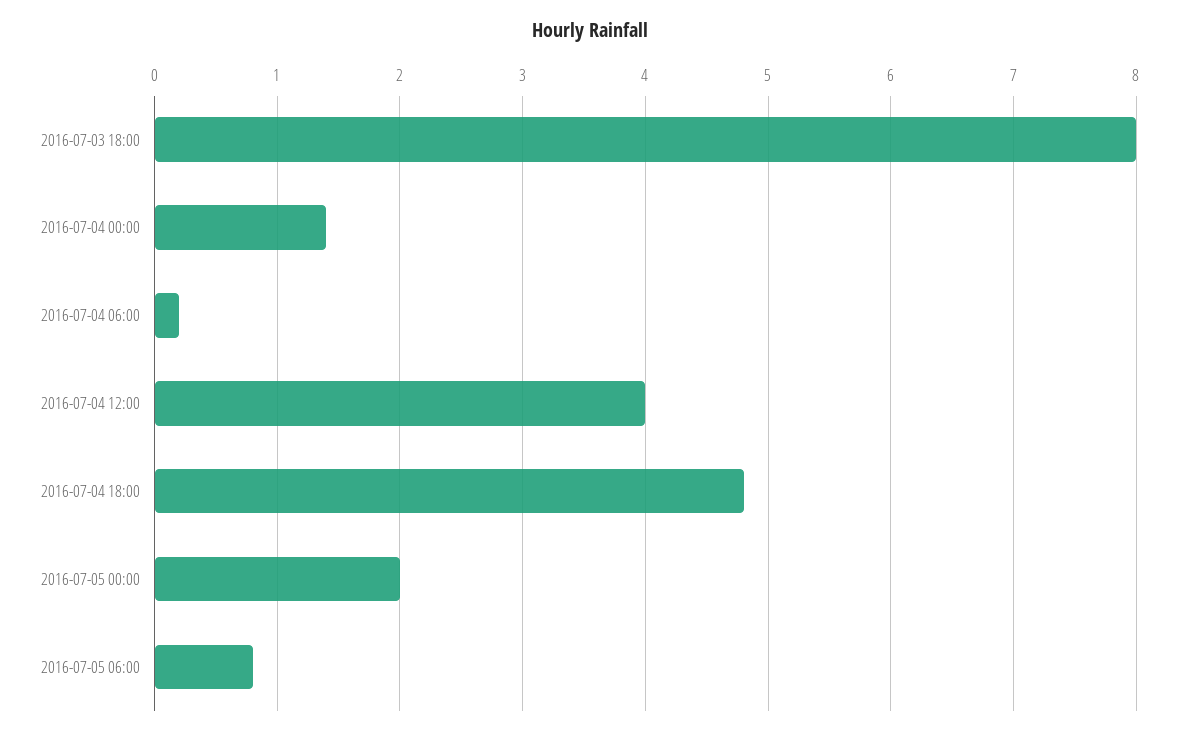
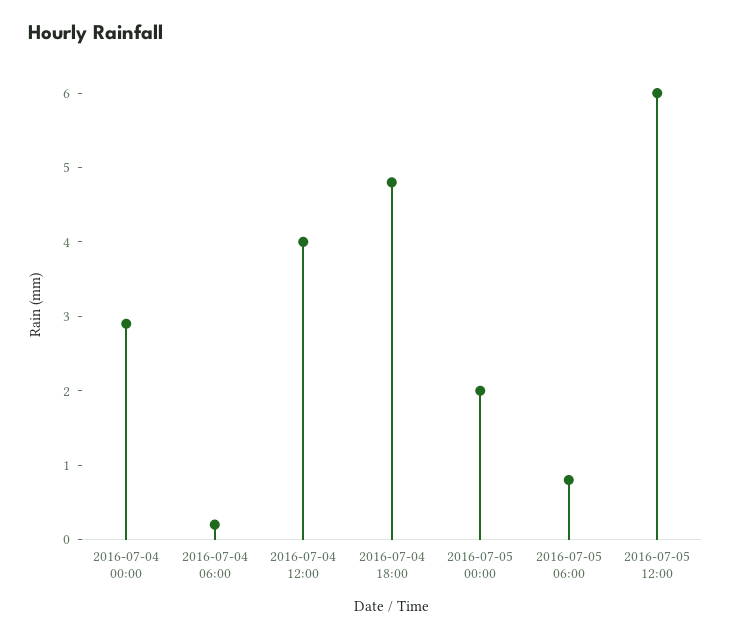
2016-07-03 18:00: 8 -> none
2016-07-04 00:00: 1.4 -> 3
2016-07-05 12:00: none -> 6

